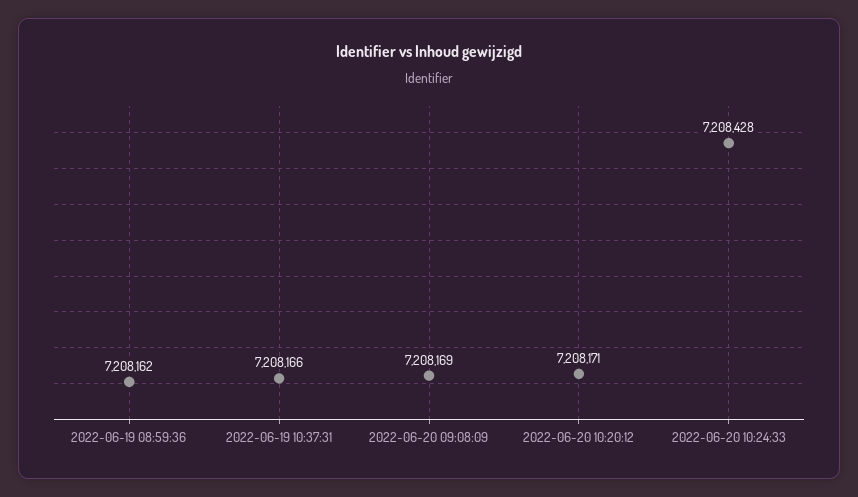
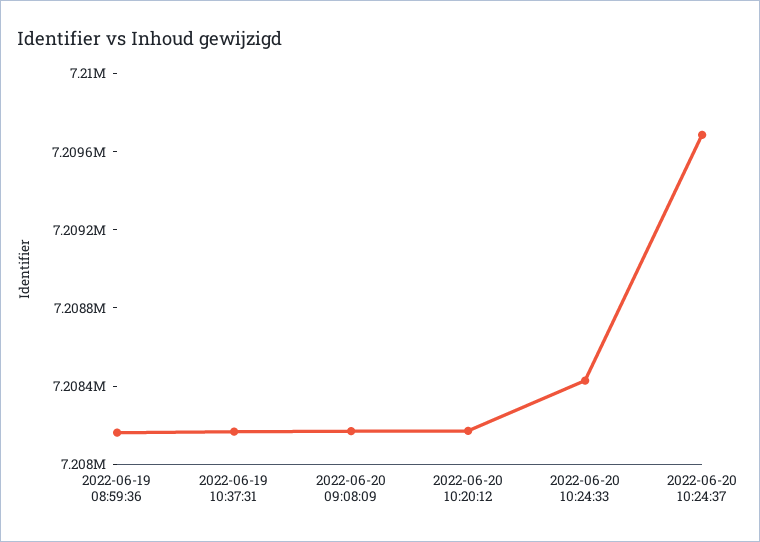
2022-06-20 10:24:37: none -> 7209700

